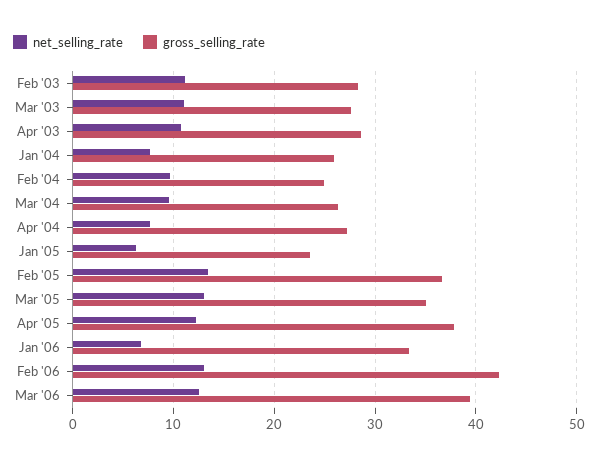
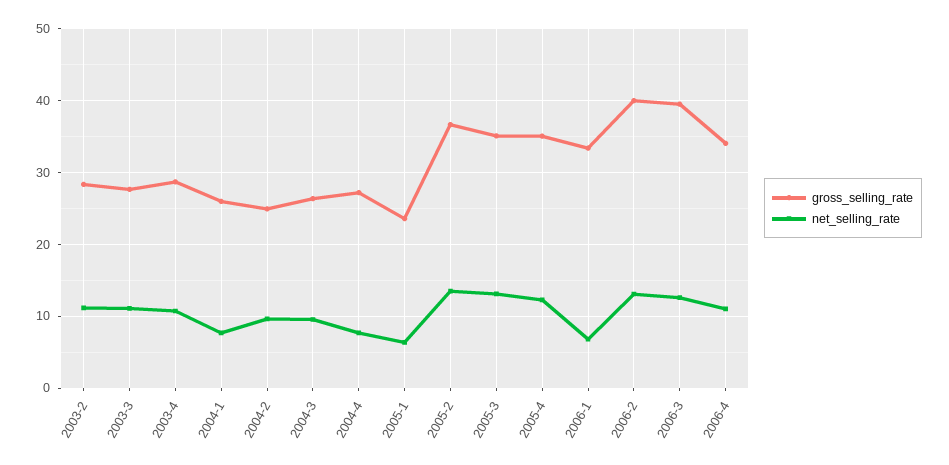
gross_selling_rate, Apr '05: 38 -> 35
gross_selling_rate, Feb '06: 42 -> 40
gross_selling_rate, 2006-4: none -> 34
net_selling_rate, 2006-4: none -> 11

